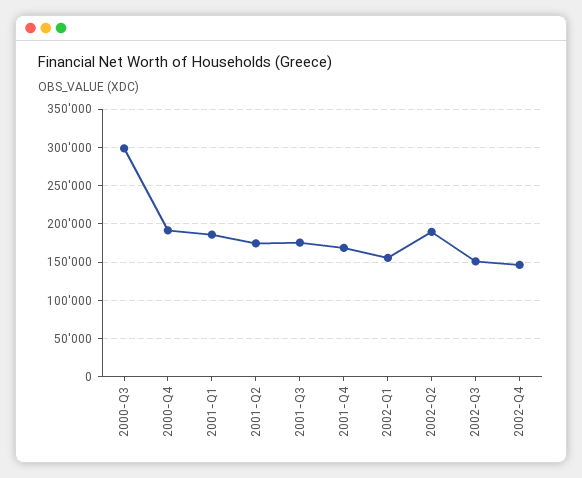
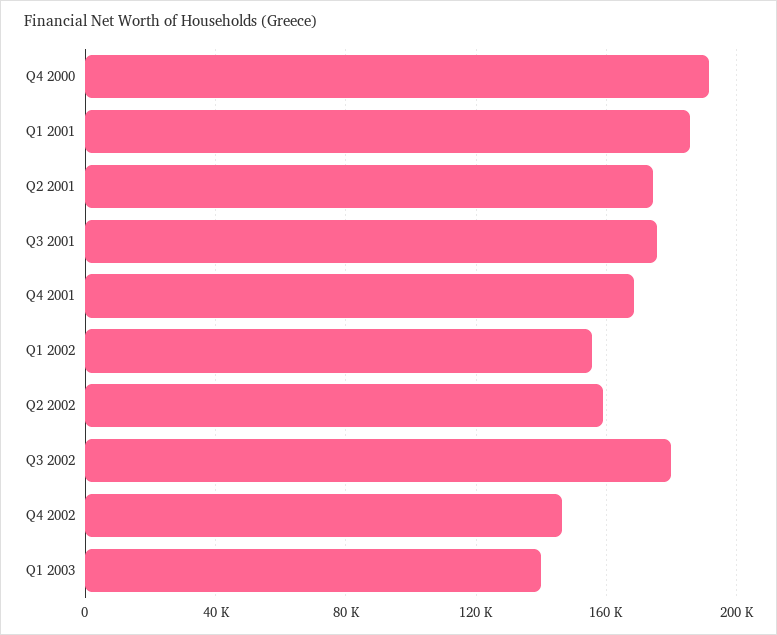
2000-Q3: 300000 -> none
2002-Q2: 190000 -> 160000
2002-Q3: 150000 -> 180000
Q1 2003: none -> 140000

